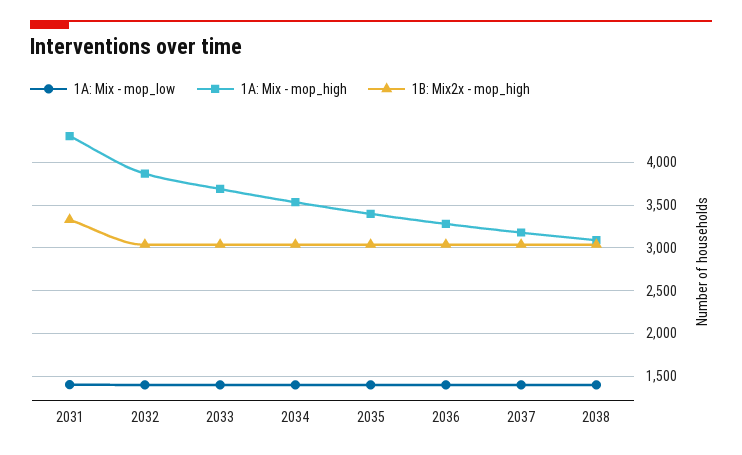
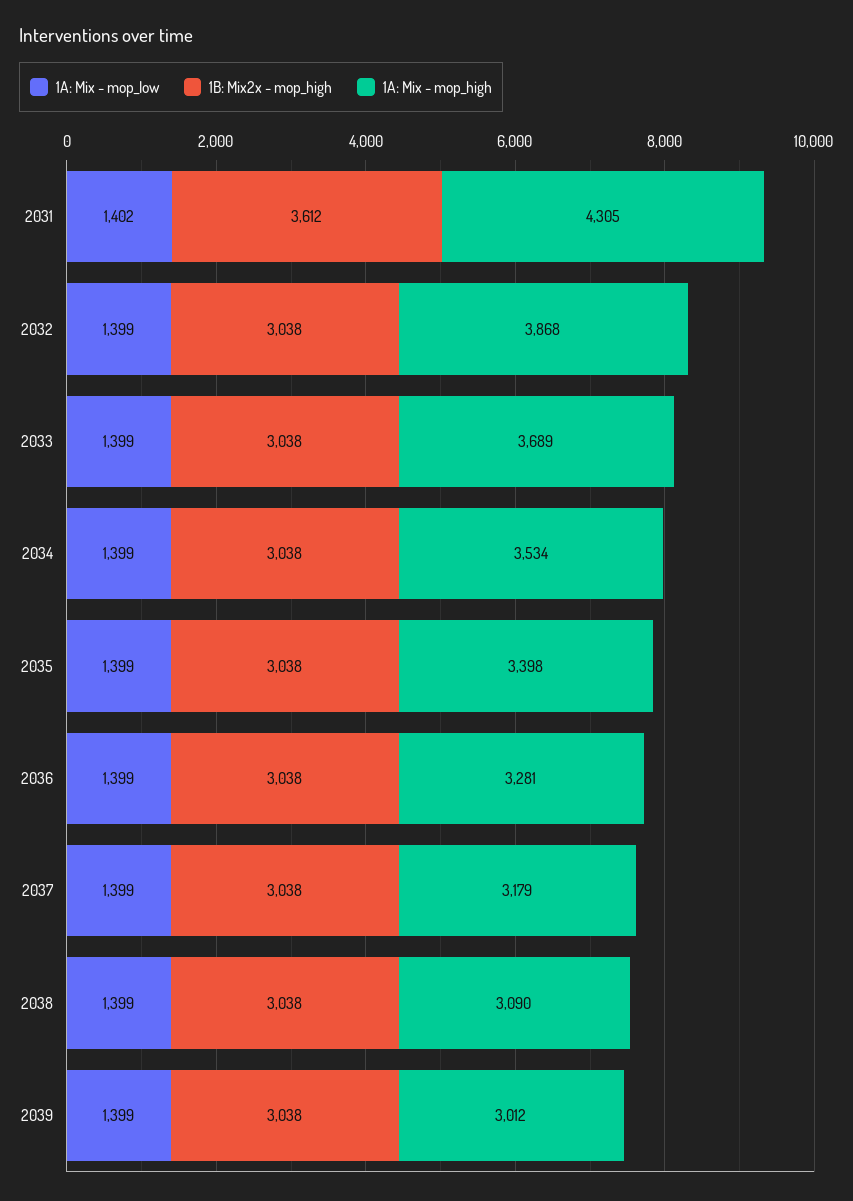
1B: Mix2x - mop_high, 2031: 3300 -> 3612
1A: Mix - mop_low, 2039: none -> 1399
1B: Mix2x - mop_high, 2039: none -> 3038
1A: Mix - mop_high, 2039: none -> 3012

